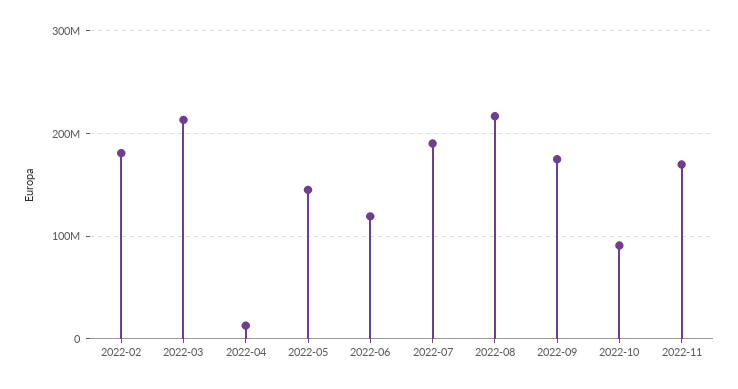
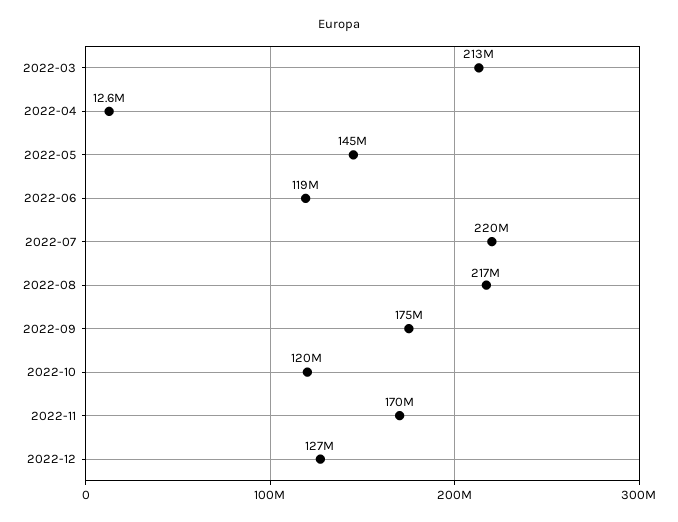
2022-02: 180000000 -> none
2022-07: 190000000 -> 220000000
2022-10: 90000000 -> 120000000
2022-12: none -> 127000000

